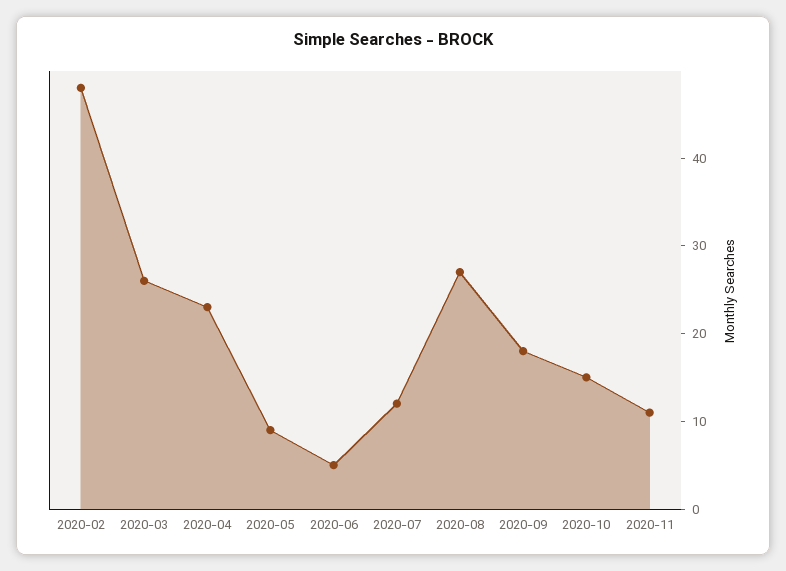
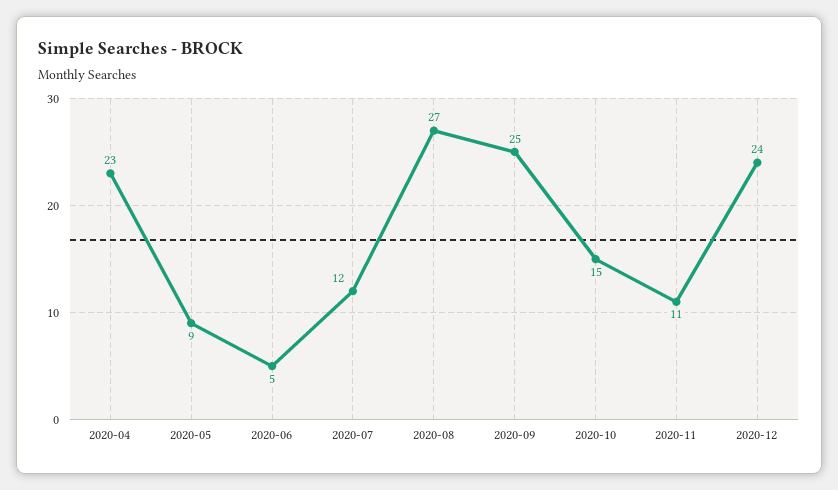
2020-02: 48 -> none
2020-03: 26 -> none
2020-09: 18 -> 25
2020-12: none -> 24

